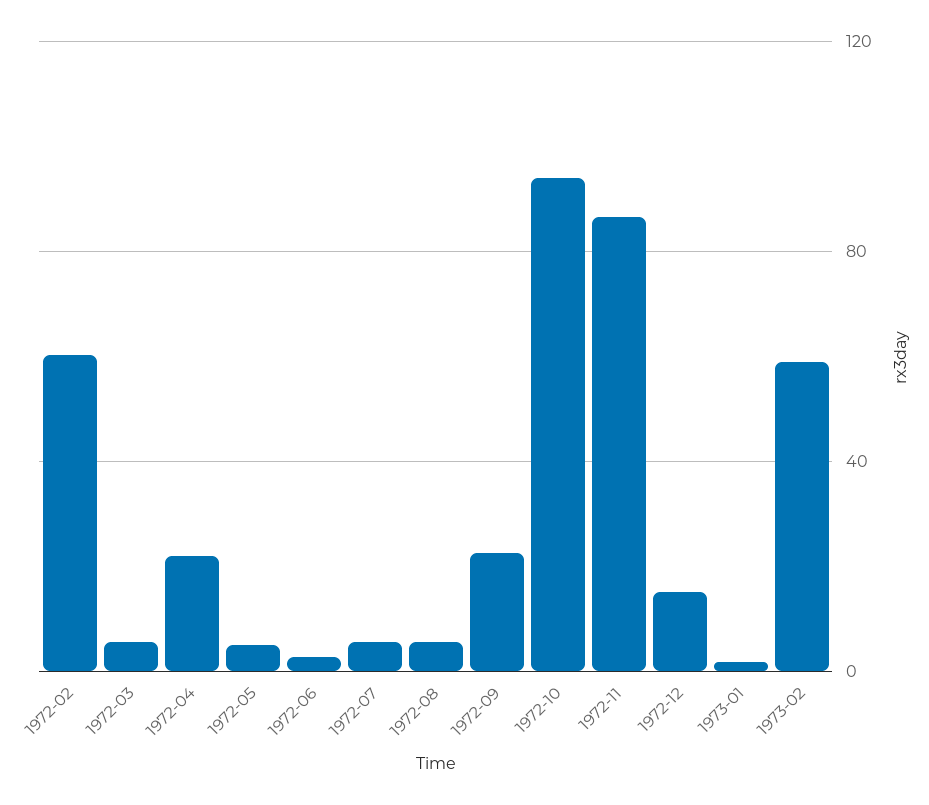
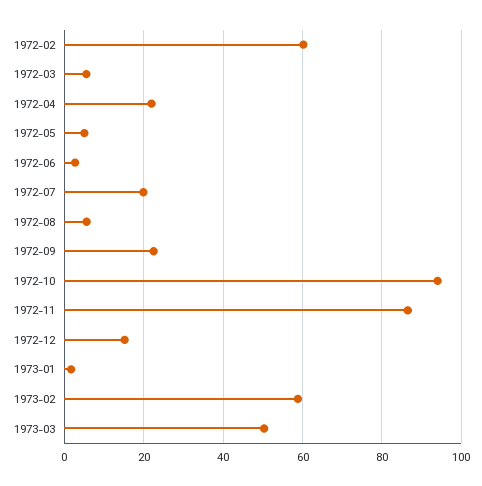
1972-07: 5 -> 20
1973-03: none -> 50

